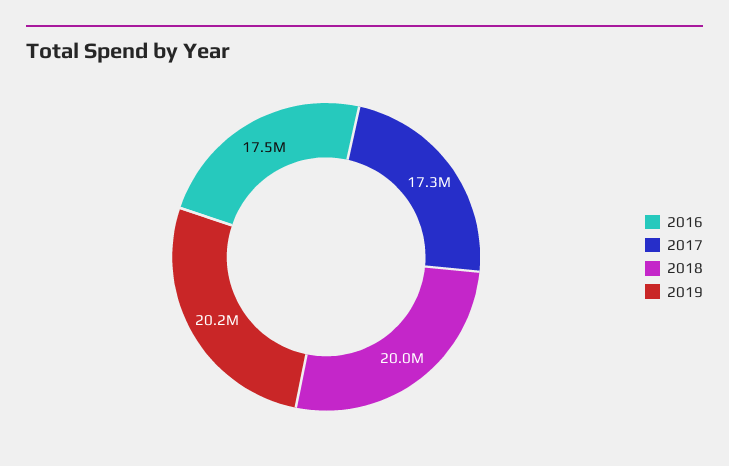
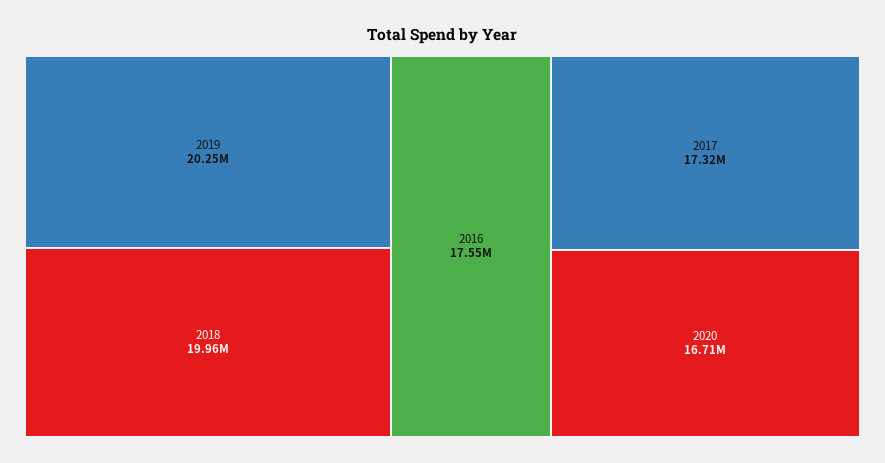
2020: none -> 16710000

